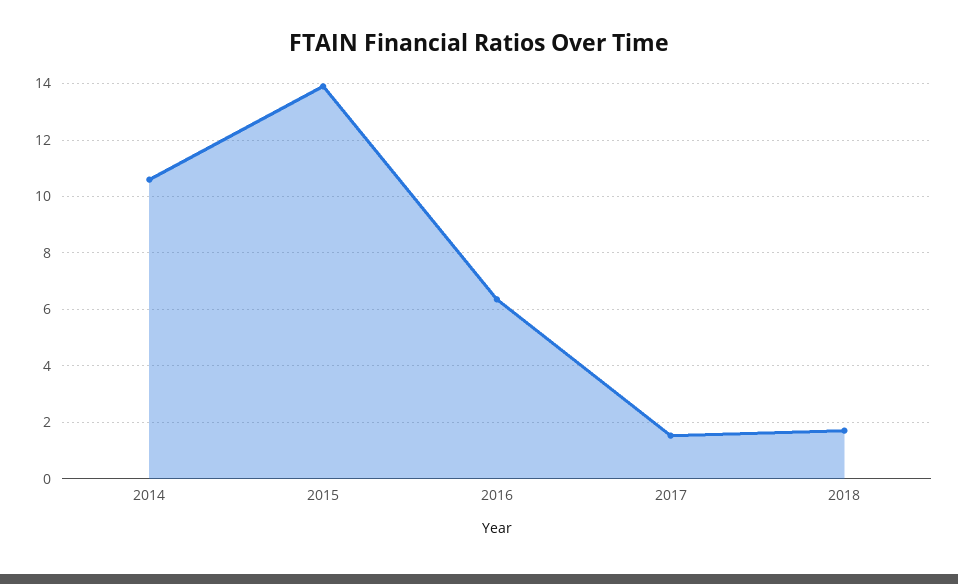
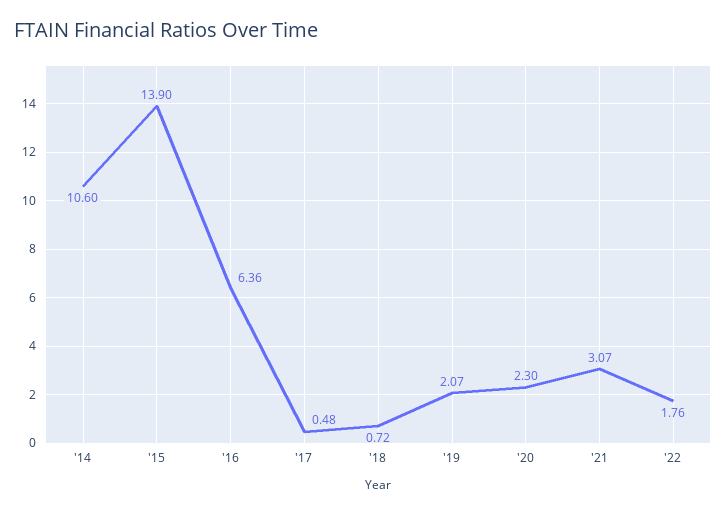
2017: 1.5 -> 0.48
2018: 1.75 -> 0.72
'19: none -> 2.07
'20: none -> 2.3
'21: none -> 3.07
'22: none -> 1.76

